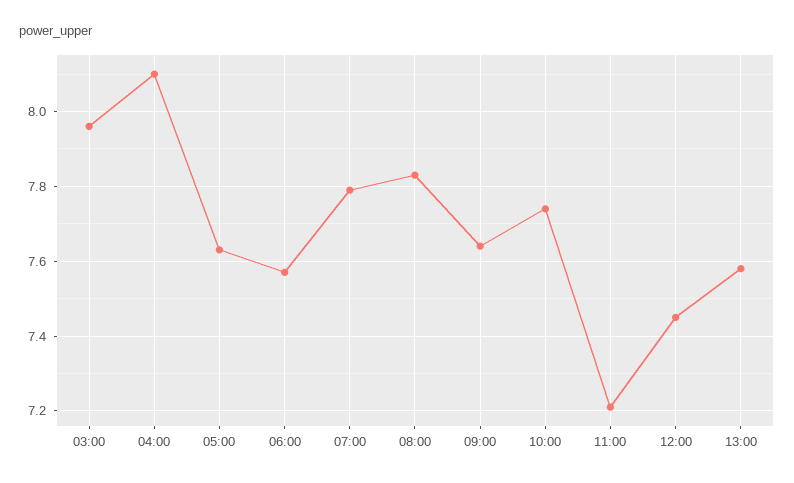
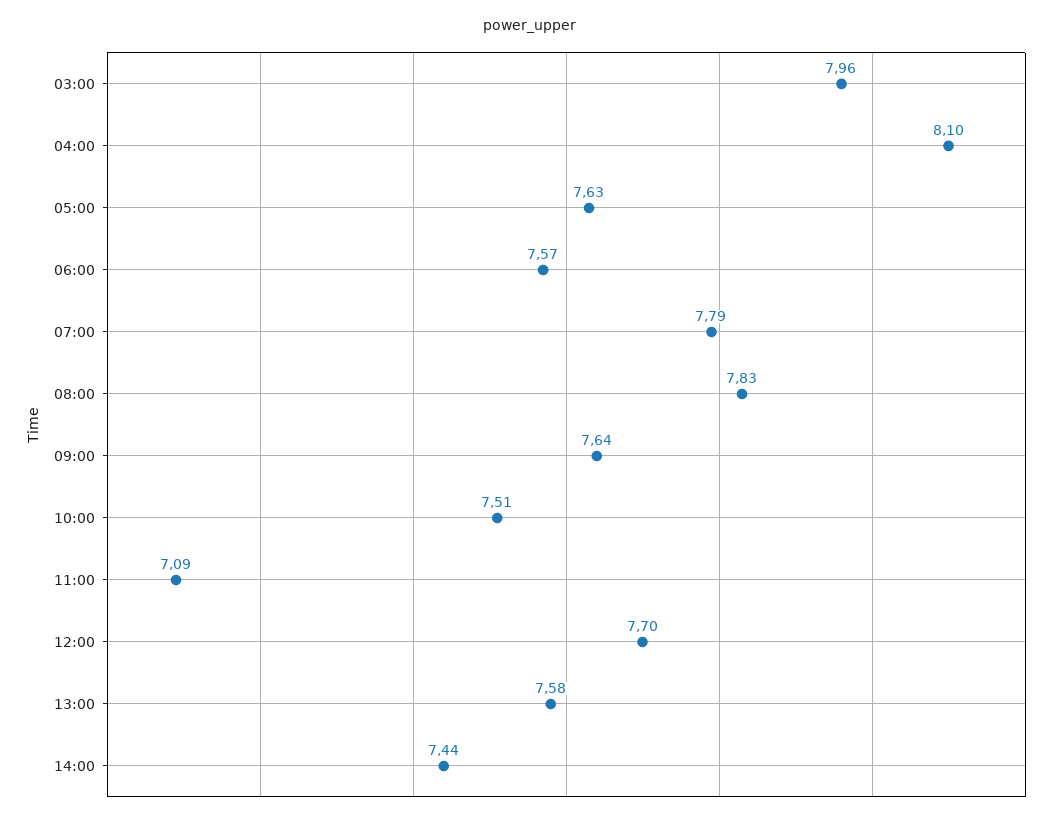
10:00: 7.75 -> 7.51
11:00: 7.2 -> 7.09
12:00: 7.45 -> 7.7
14:00: none -> 7.44

